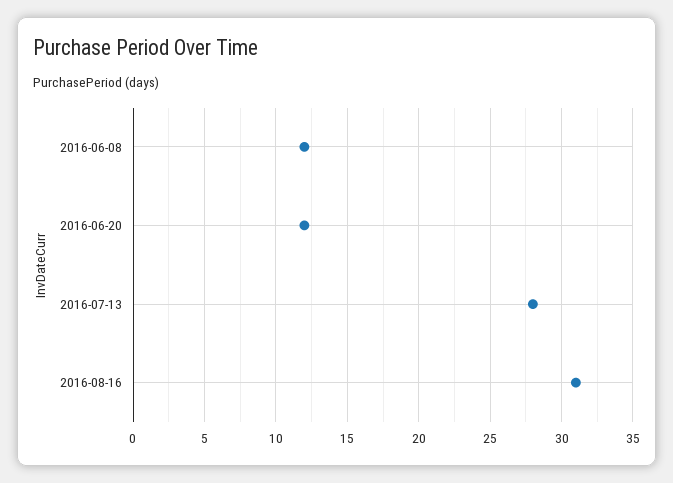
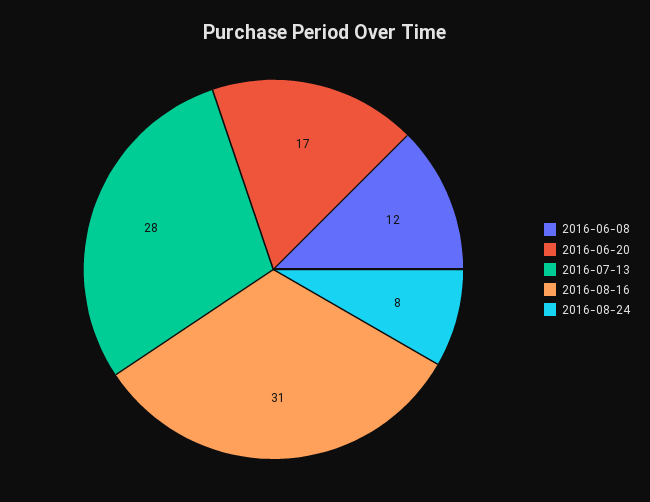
2016-06-20: 12 -> 17
2016-08-24: none -> 8

